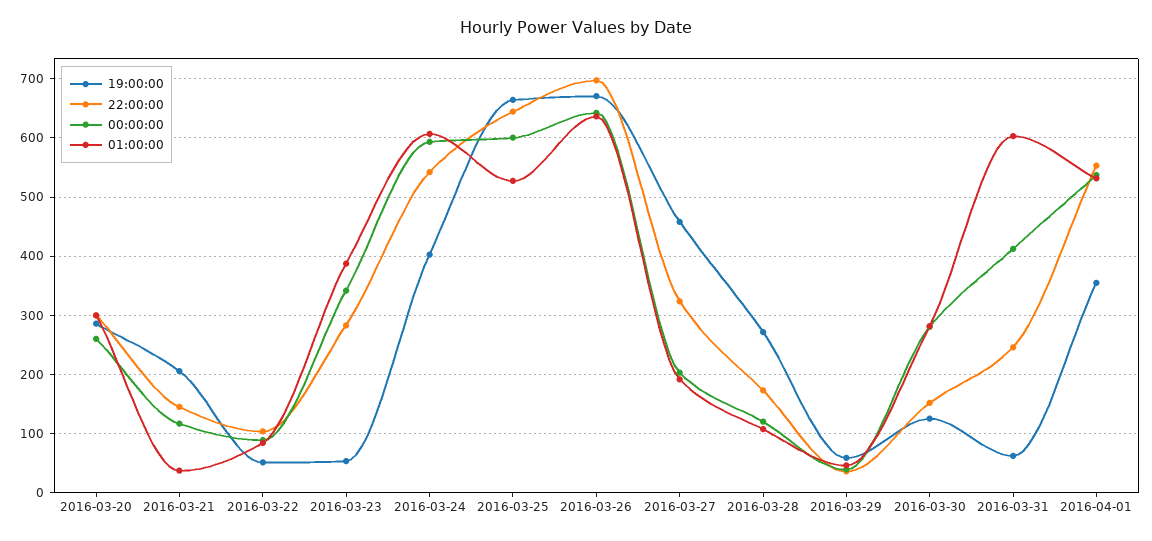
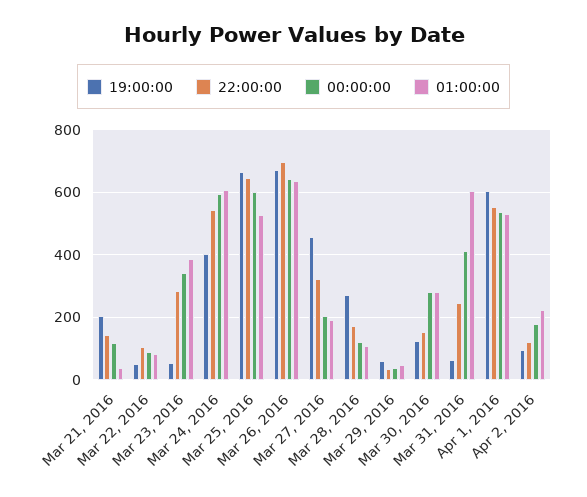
19:00:00, 2016-03-20: 280 -> none
22:00:00, 2016-03-20: 300 -> none
00:00:00, 2016-03-20: 260 -> none
01:00:00, 2016-03-20: 300 -> none
19:00:00, 2016-04-01: 360 -> 600
19:00:00, Apr 2, 2016: none -> 100
22:00:00, Apr 2, 2016: none -> 120
00:00:00, Apr 2, 2016: none -> 180
01:00:00, Apr 2, 2016: none -> 220

